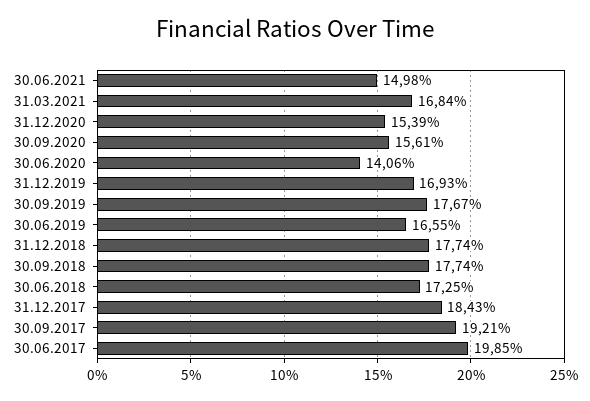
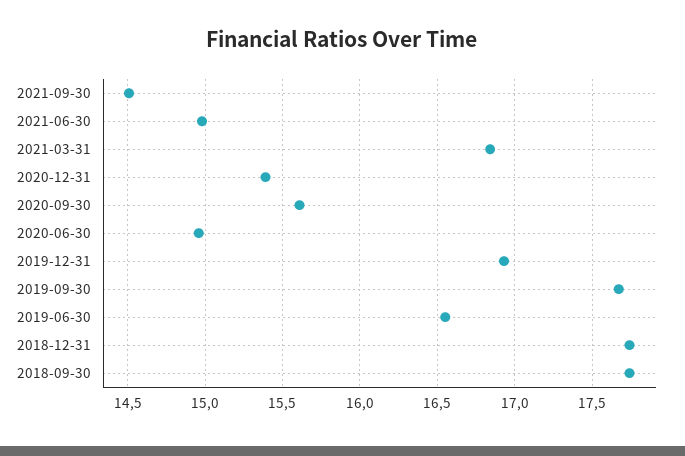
30.06.2020: 14.06 -> 14.95
30.06.2018: 17.25 -> none
31.12.2017: 18.43 -> none
30.09.2017: 19.21 -> none
30.06.2017: 19.85 -> none
2021-09-30: none -> 14.5

